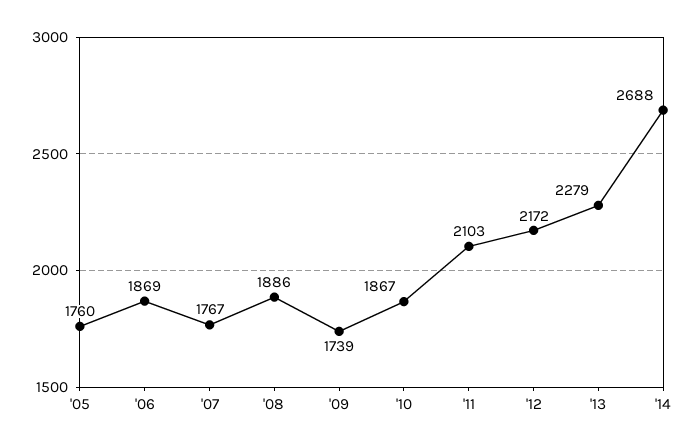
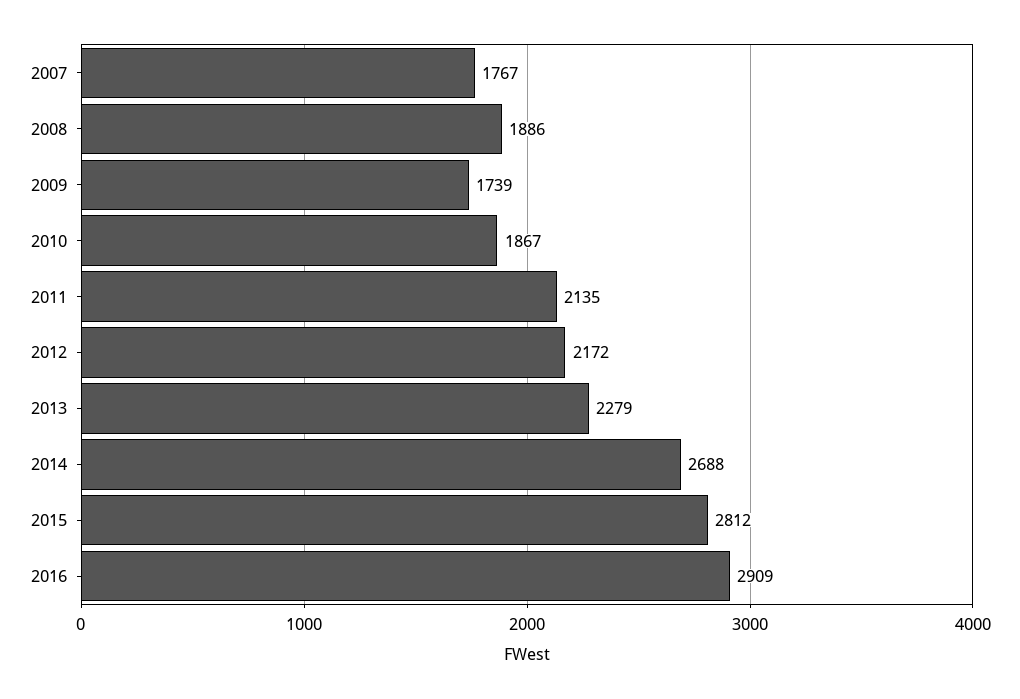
'05: 1760 -> none
'06: 1869 -> none
'11: 2103 -> 2135
2015: none -> 2812
2016: none -> 2909

